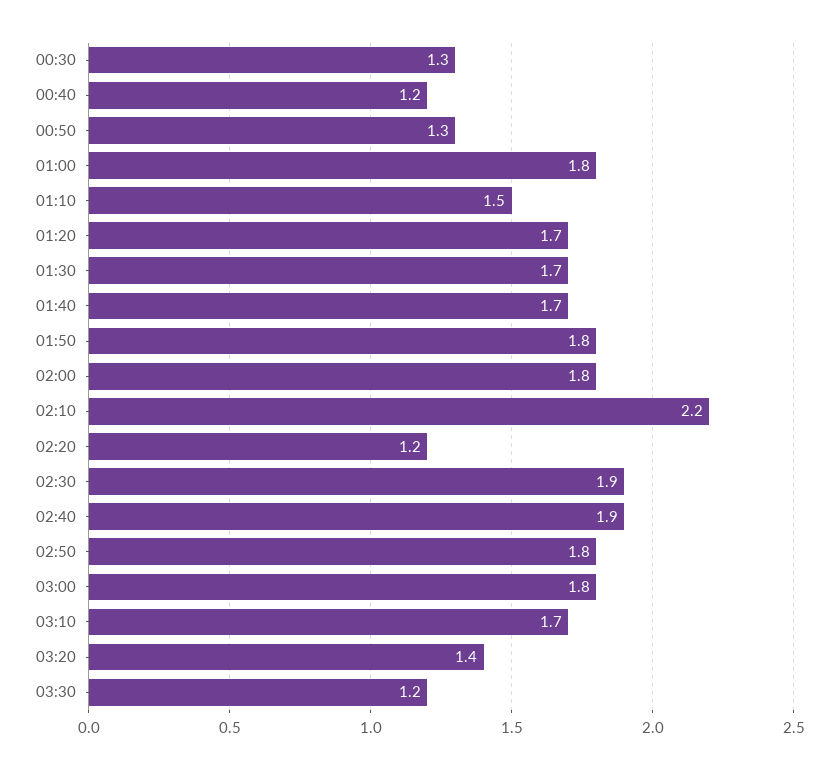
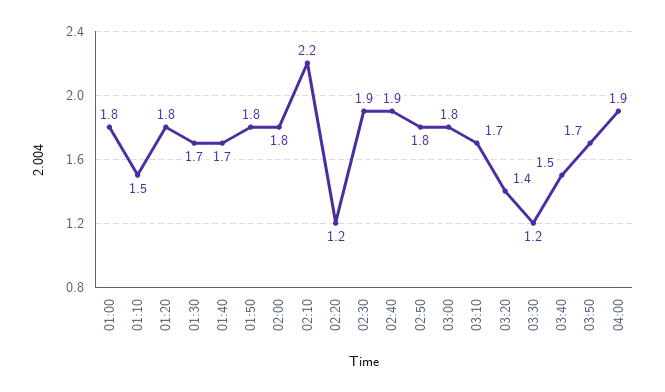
00:30: 1.3 -> none
00:40: 1.2 -> none
00:50: 1.3 -> none
01:20: 1.7 -> 1.8
03:40: none -> 1.5
03:50: none -> 1.7
04:00: none -> 1.9

